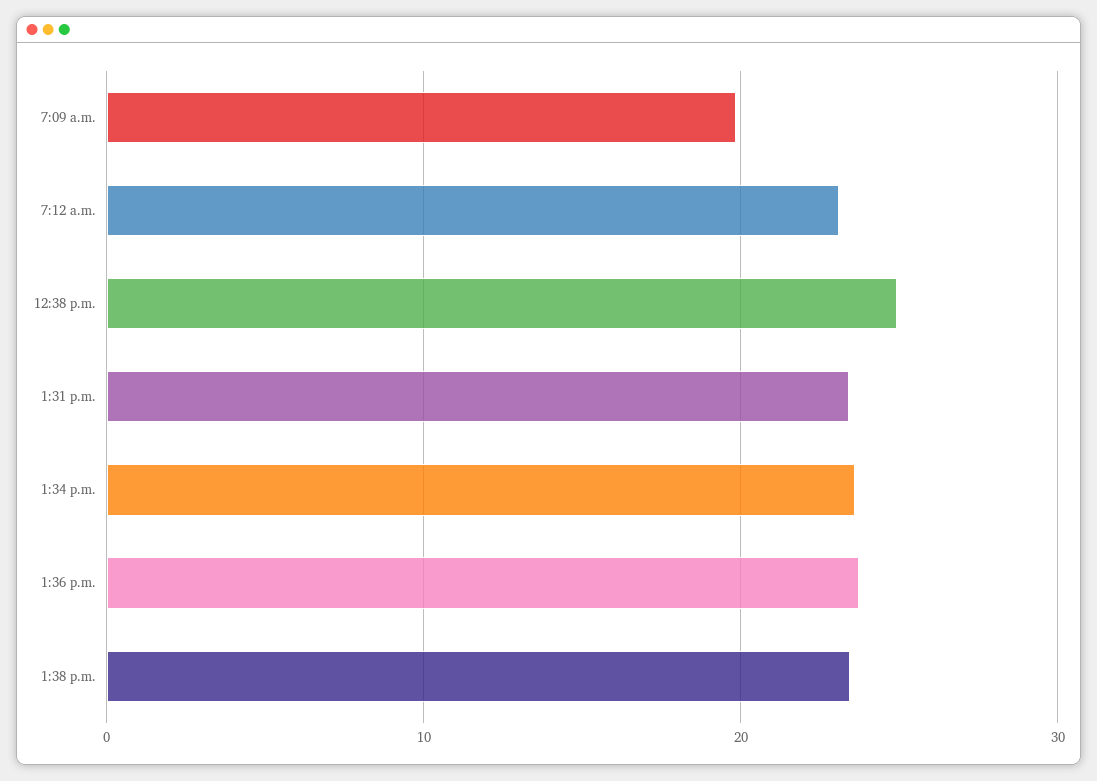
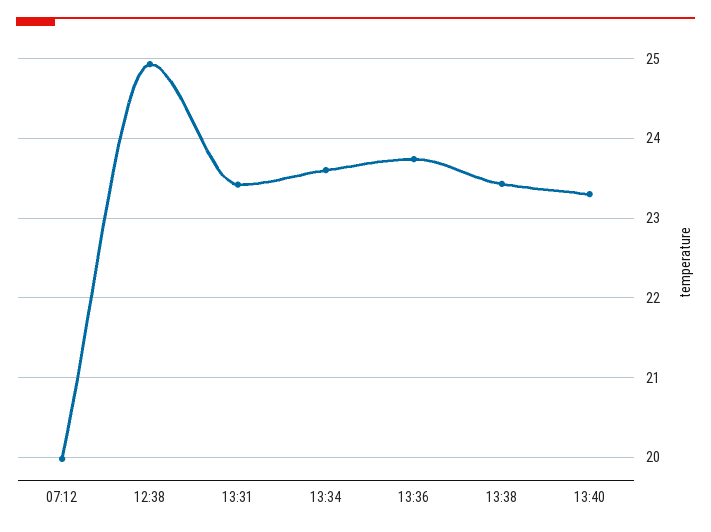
7:09 a.m.: 20 -> none
7:12 a.m.: 23 -> 20
13:40: none -> 23.3

